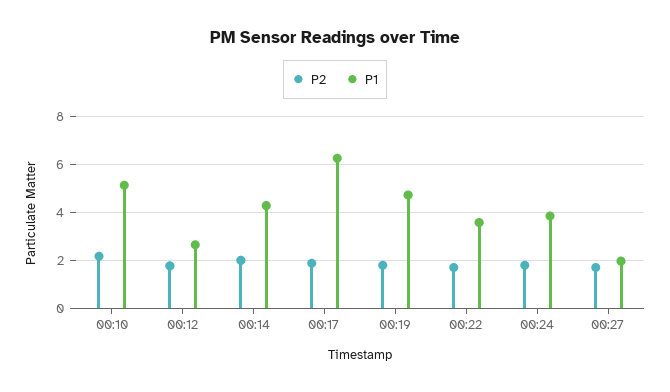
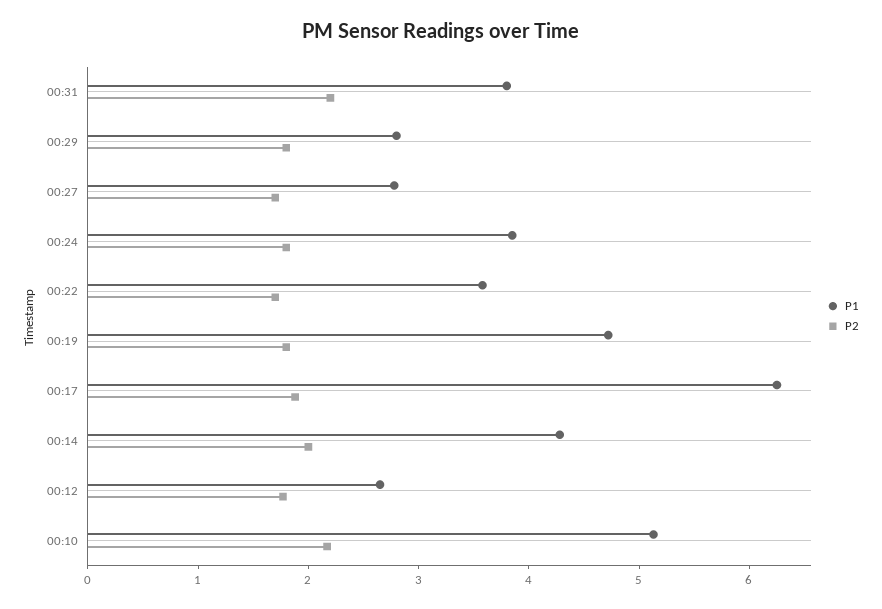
P1, 00:27: 2 -> 2.8
P1, 00:31: none -> 3.8
P2, 00:31: none -> 2.2
P1, 00:29: none -> 2.8
P2, 00:29: none -> 1.8

